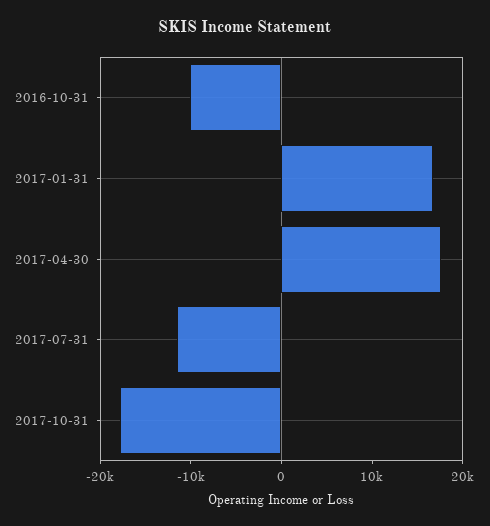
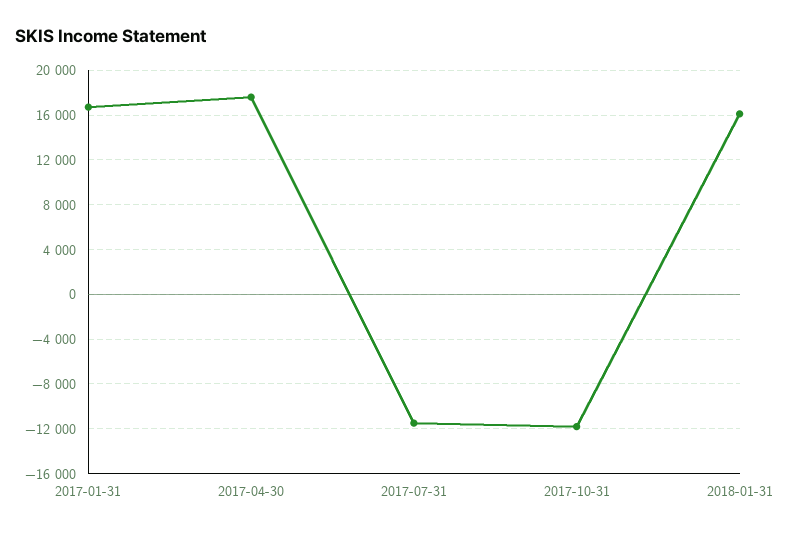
2016-10-31: -10000 -> none
2017-10-31: -18000 -> -12000
2018-01-31: none -> 16000

